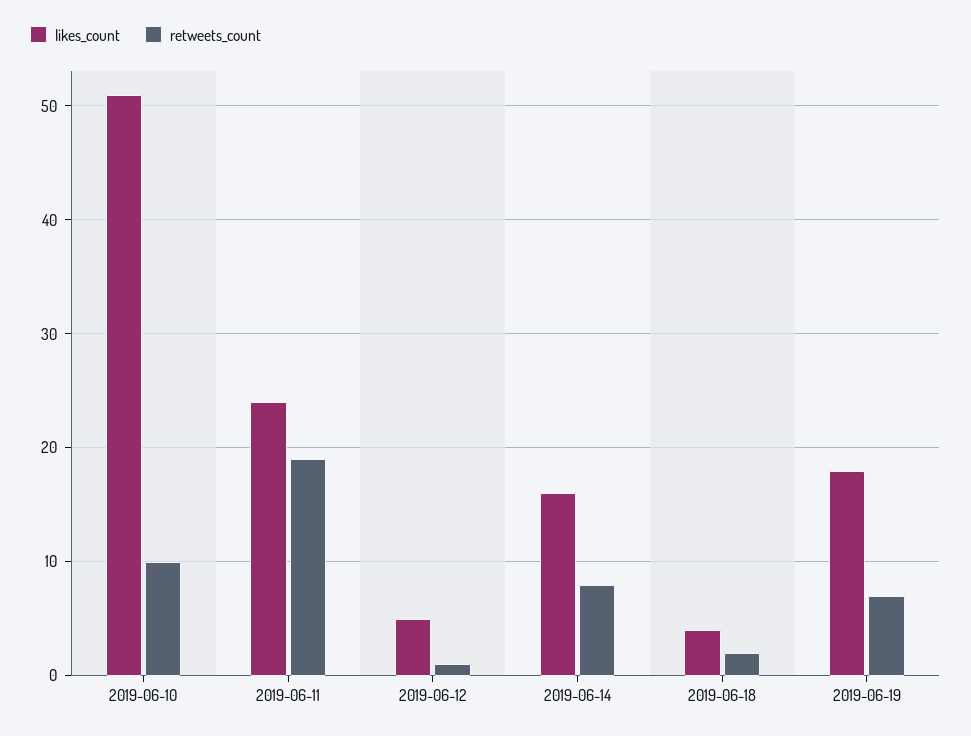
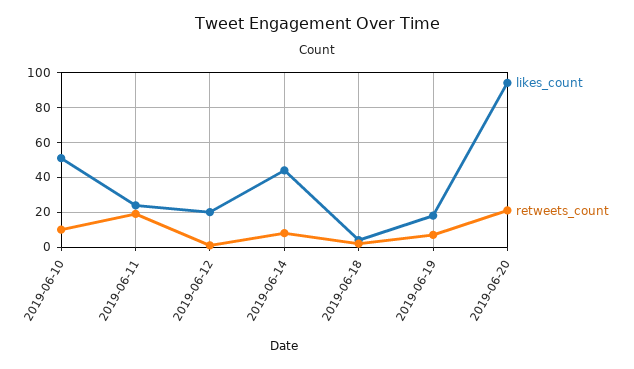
likes_count, 2019-06-12: 5 -> 20
likes_count, 2019-06-14: 16 -> 45
likes_count, 2019-06-20: none -> 95
retweets_count, 2019-06-20: none -> 20

